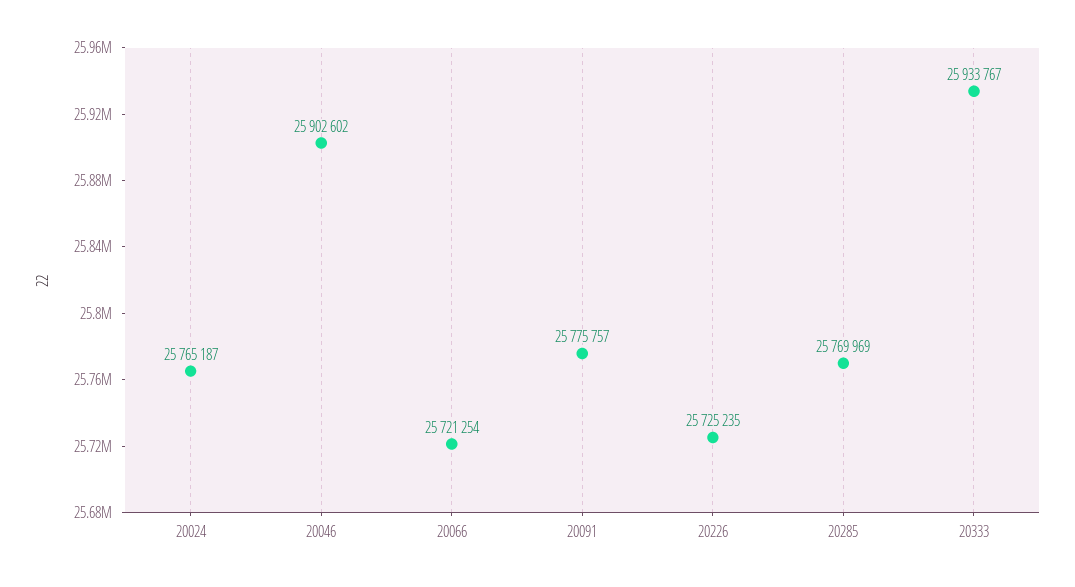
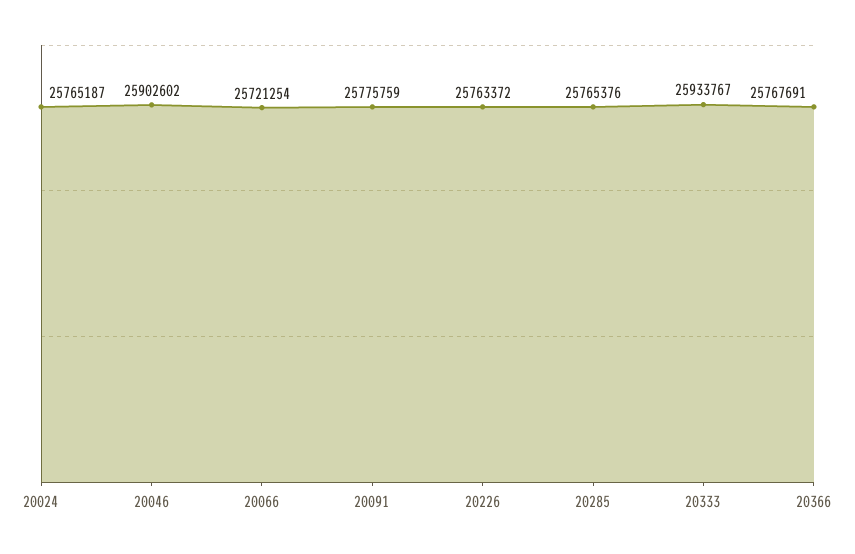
20091: 25775757 -> 25775759
20226: 25725235 -> 25763372
20285: 25769969 -> 25765376
20366: none -> 25767691

